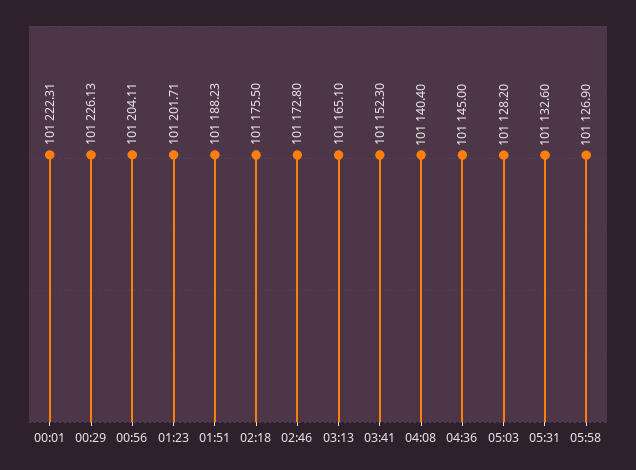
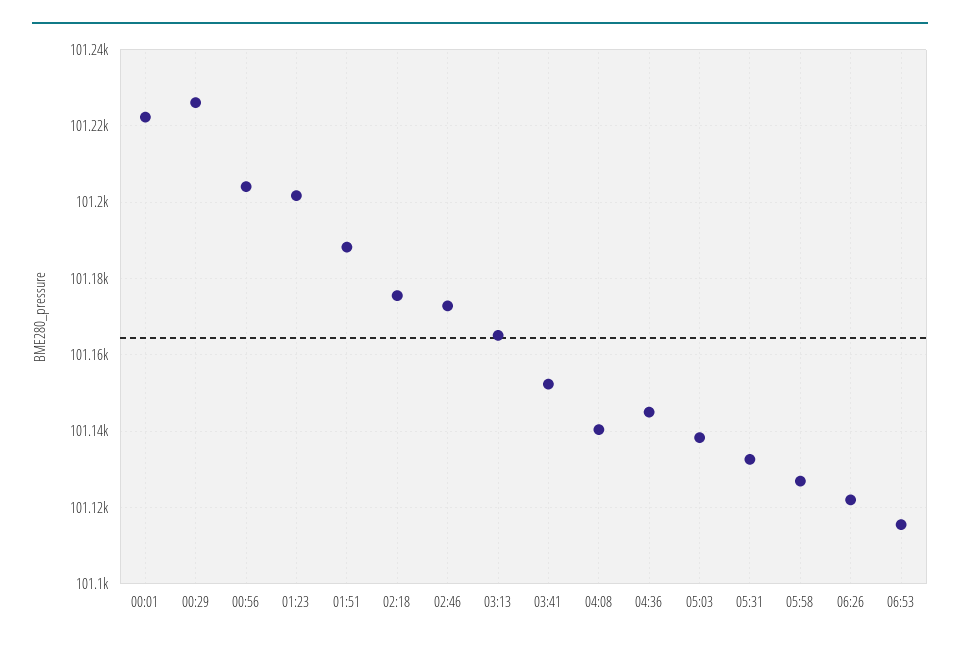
05:03: 101128.2 -> 101138
06:26: none -> 101122
06:53: none -> 101116

